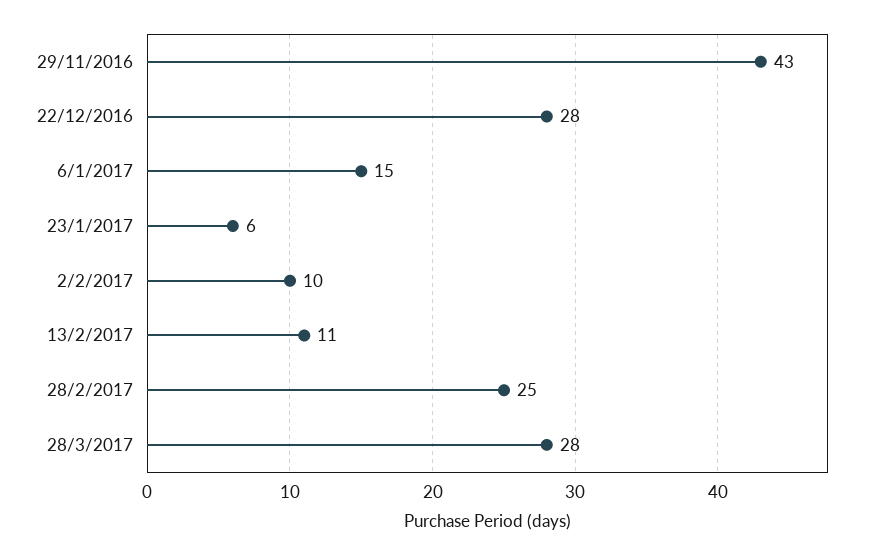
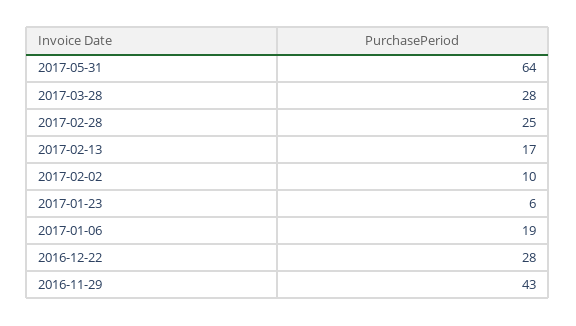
6/1/2017: 15 -> 19
13/2/2017: 11 -> 17
2017-05-31: none -> 64

